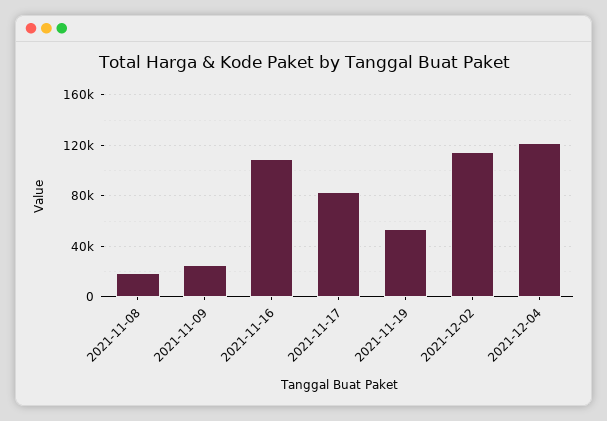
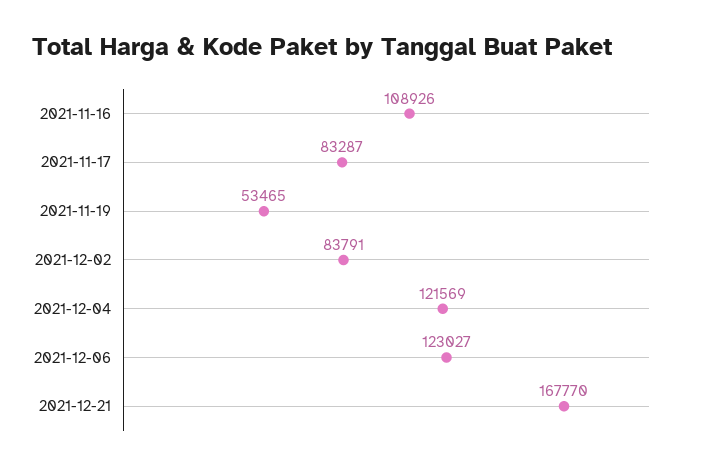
2021-11-08: 20000 -> none
2021-11-09: 25000 -> none
2021-12-02: 115000 -> 83791
2021-12-06: none -> 123027
2021-12-21: none -> 167770

